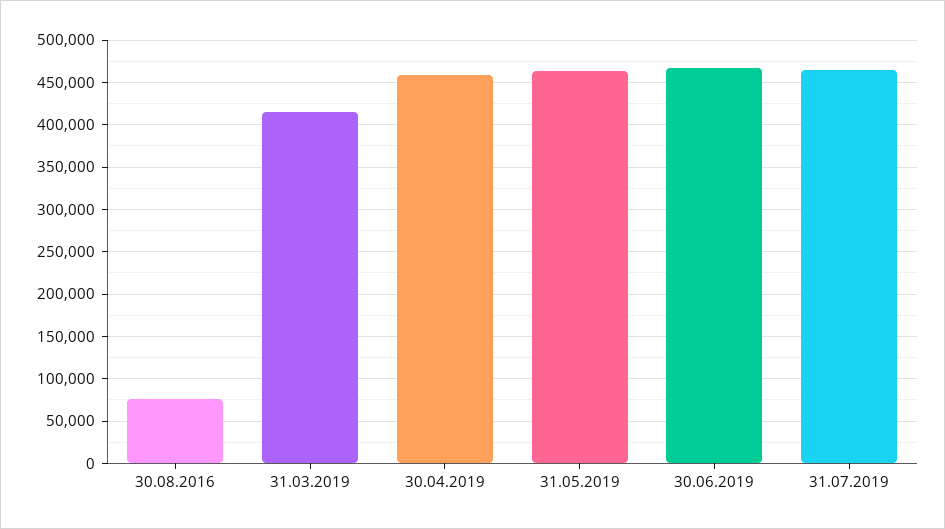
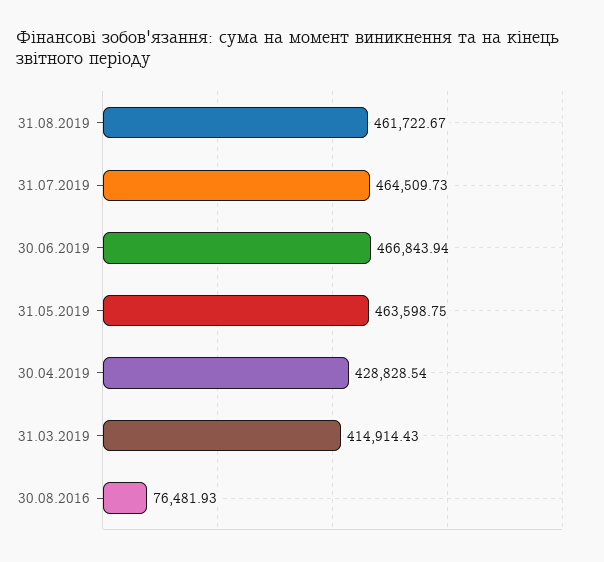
30.04.2019: 460000 -> 428828.54
31.08.2019: none -> 461722.67

